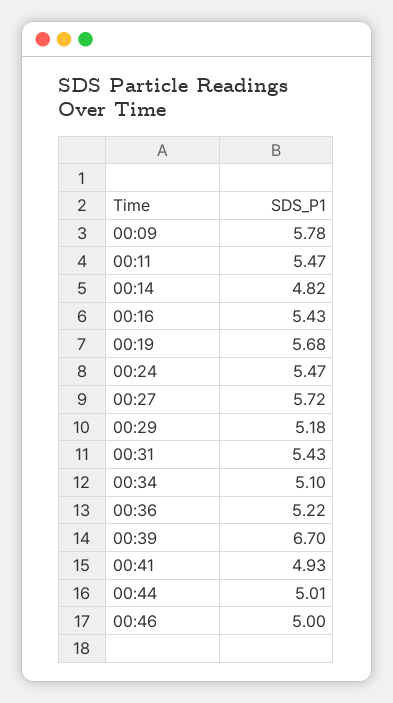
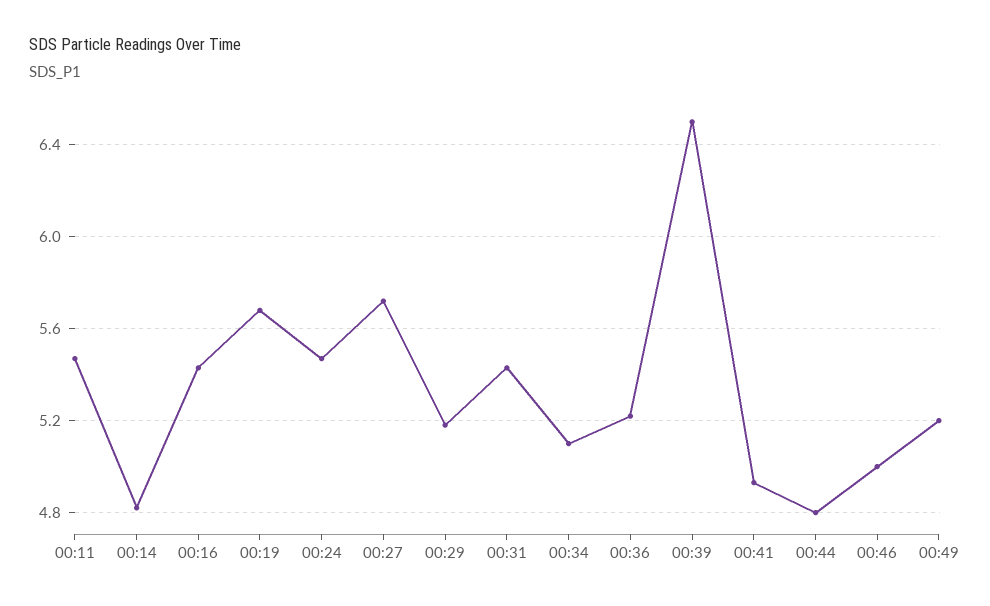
00:09: 5.78 -> none
00:39: 6.7 -> 6.5
00:44: 5.01 -> 4.8
00:49: none -> 5.2

